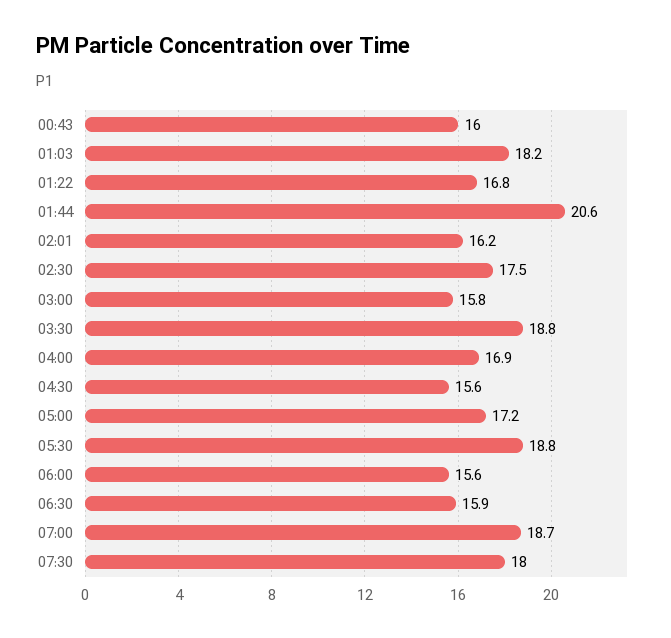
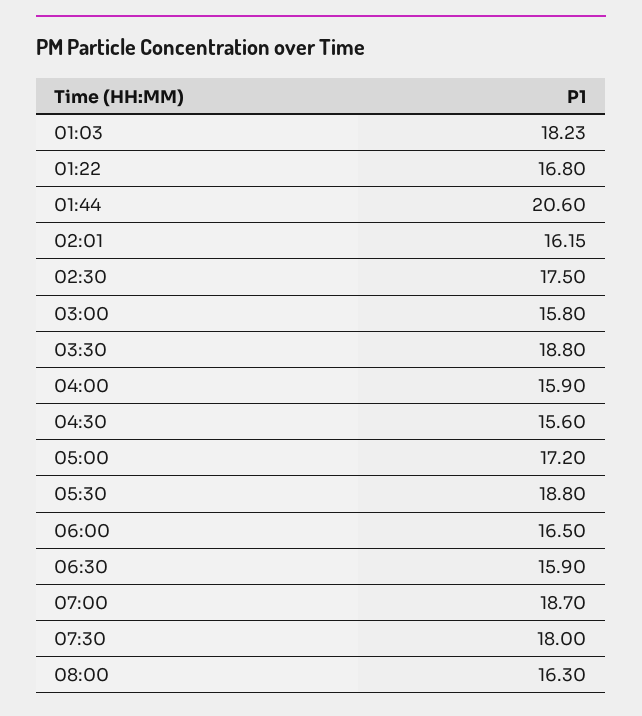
00:43: 16 -> none
04:00: 16.9 -> 15.9
06:00: 15.6 -> 16.5
08:00: none -> 16.3

